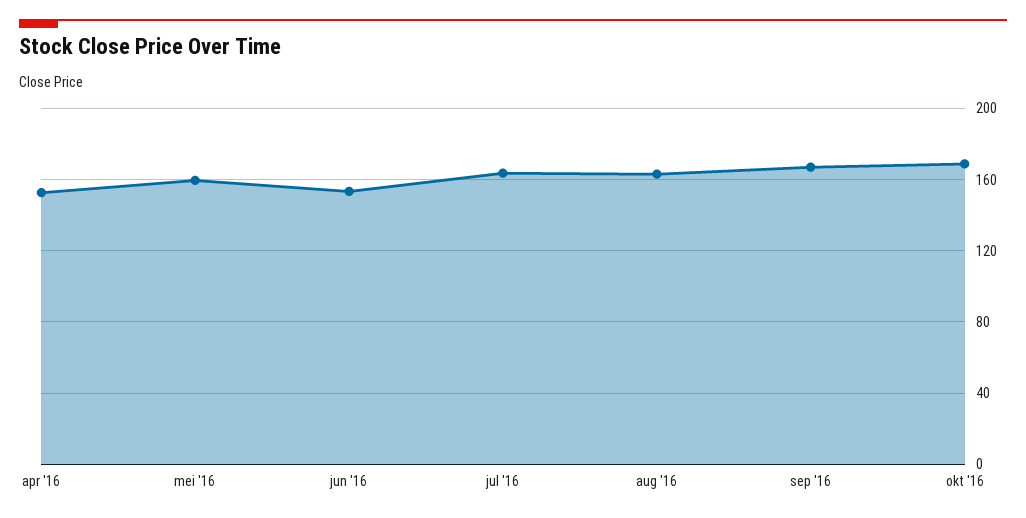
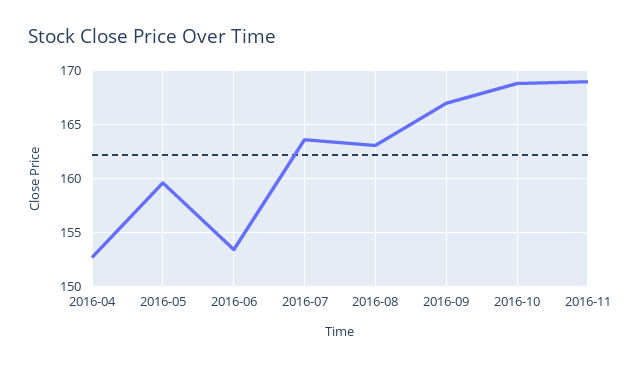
2016-11: none -> 169

